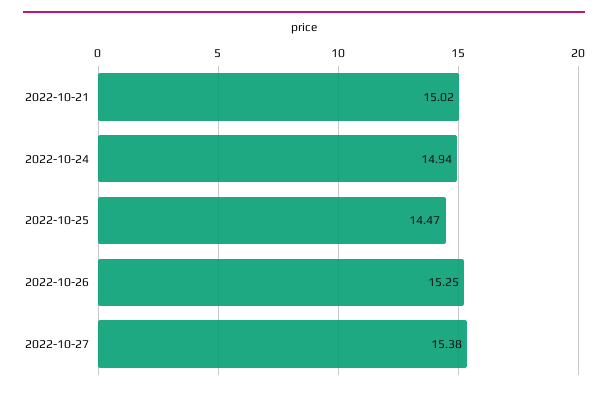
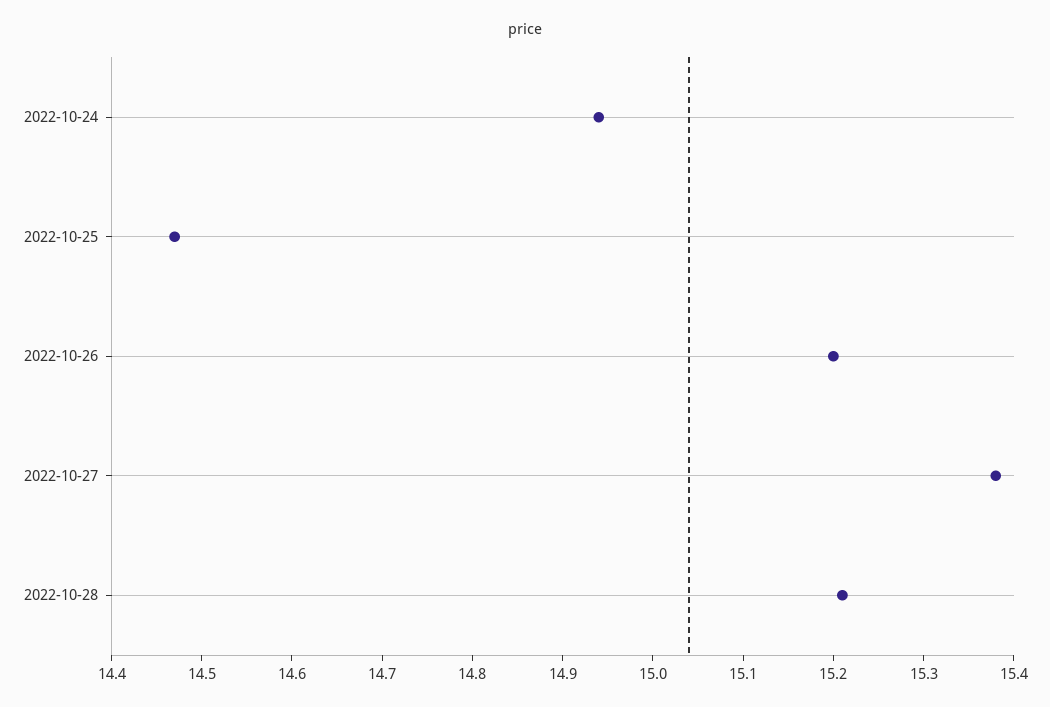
2022-10-21: 15.02 -> none
2022-10-26: 15.25 -> 15.2
2022-10-28: none -> 15.21

